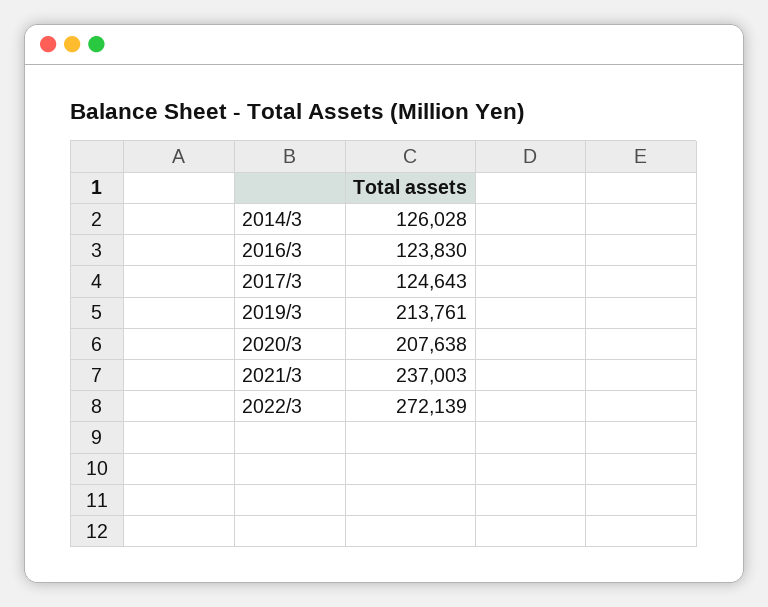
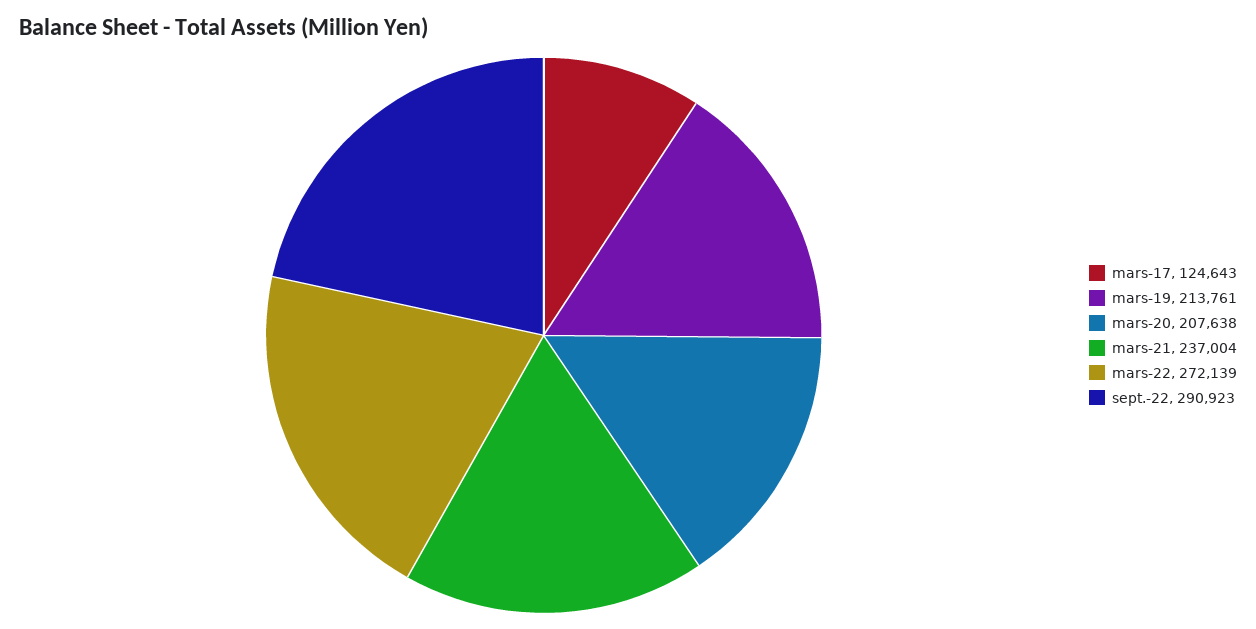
2014/3: 126028 -> none
2016/3: 123830 -> none
2021/3: 237003 -> 237004
sept.-22: none -> 290923

